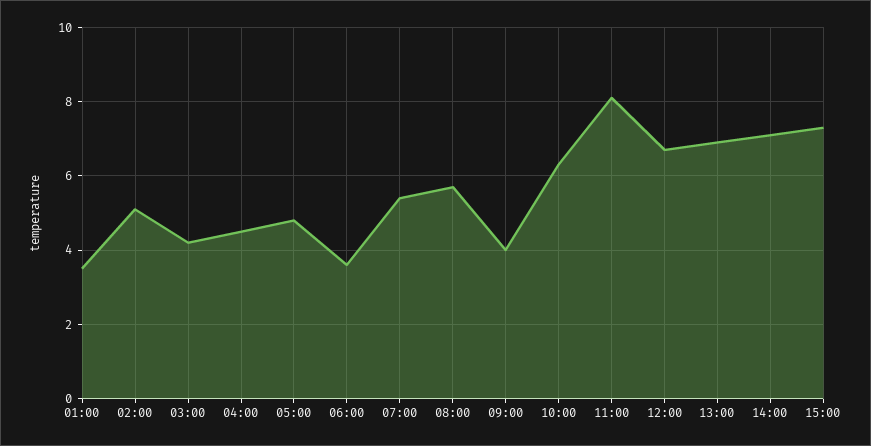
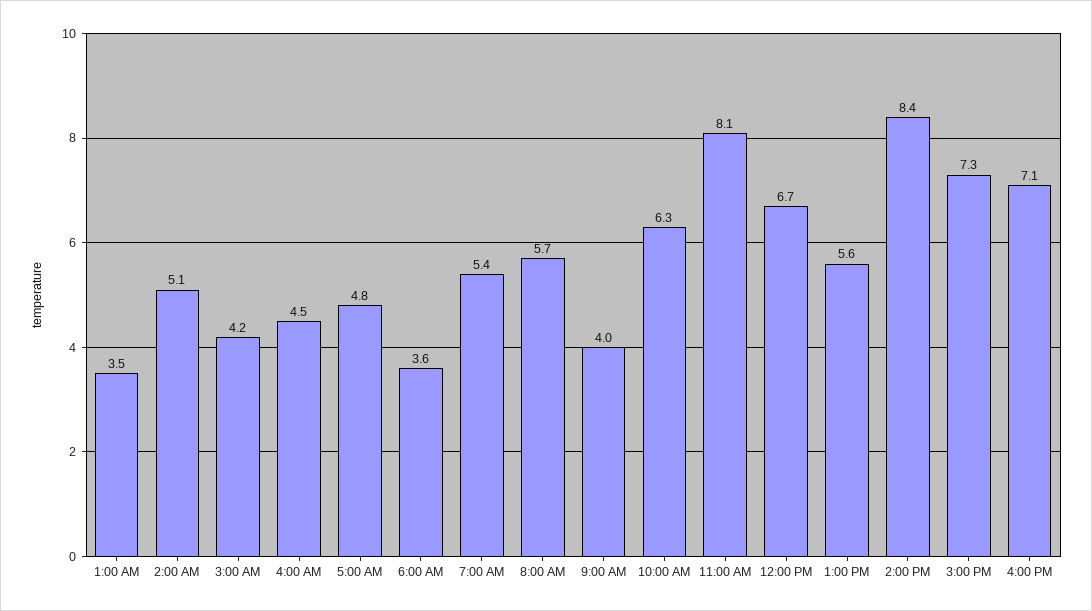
13:00: 7 -> 5.6
14:00: 7 -> 8.4
4:00 PM: none -> 7.1

